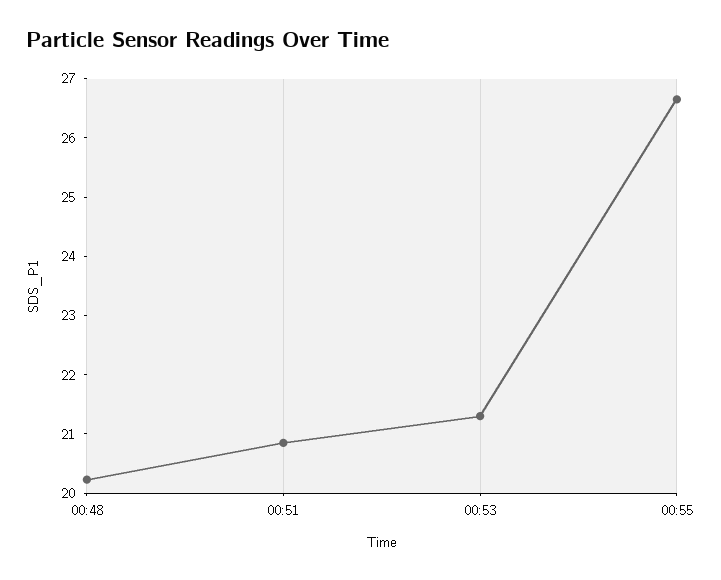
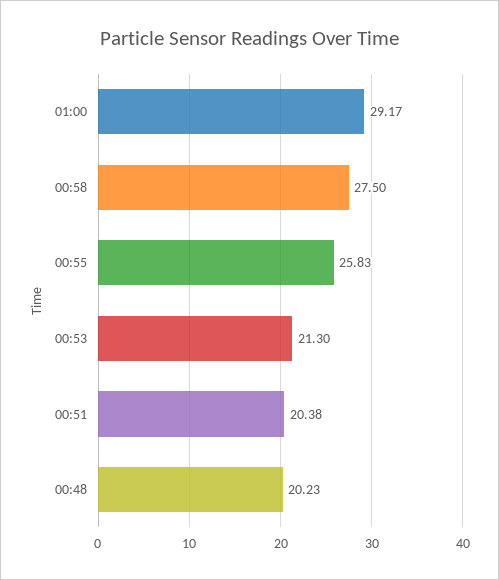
00:51: 20.8 -> 20.38
00:55: 26.6 -> 25.83
01:00: none -> 29.17
00:58: none -> 27.5

